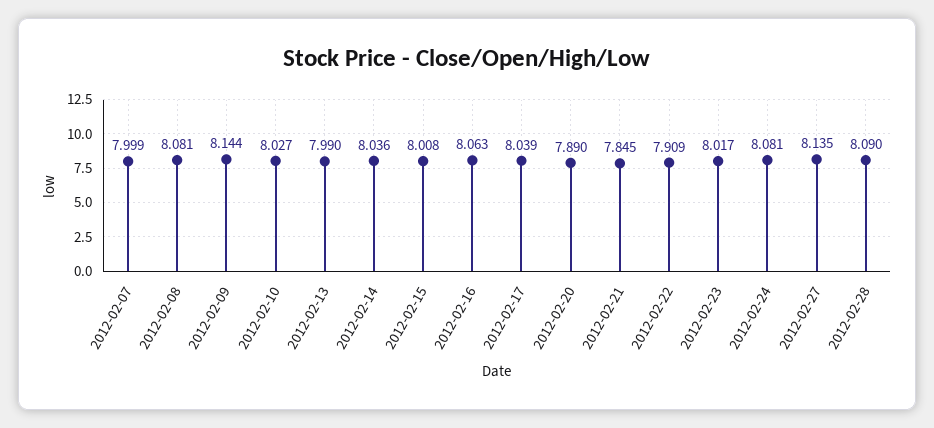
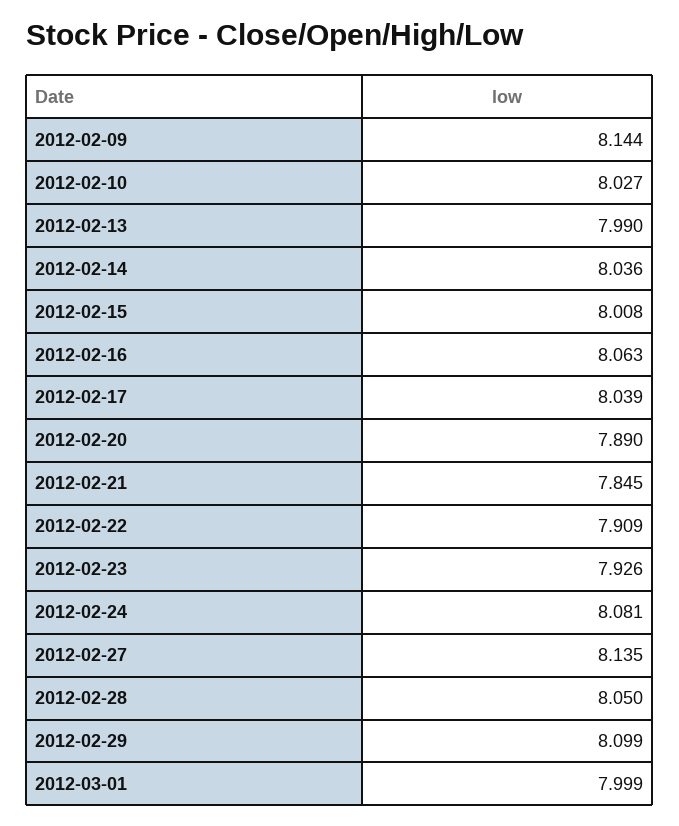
2012-02-07: 7.999 -> none
2012-02-08: 8.081 -> none
2012-02-23: 8.017 -> 7.926
2012-02-28: 8.09 -> 8.05
2012-02-29: none -> 8.099
2012-03-01: none -> 7.999

